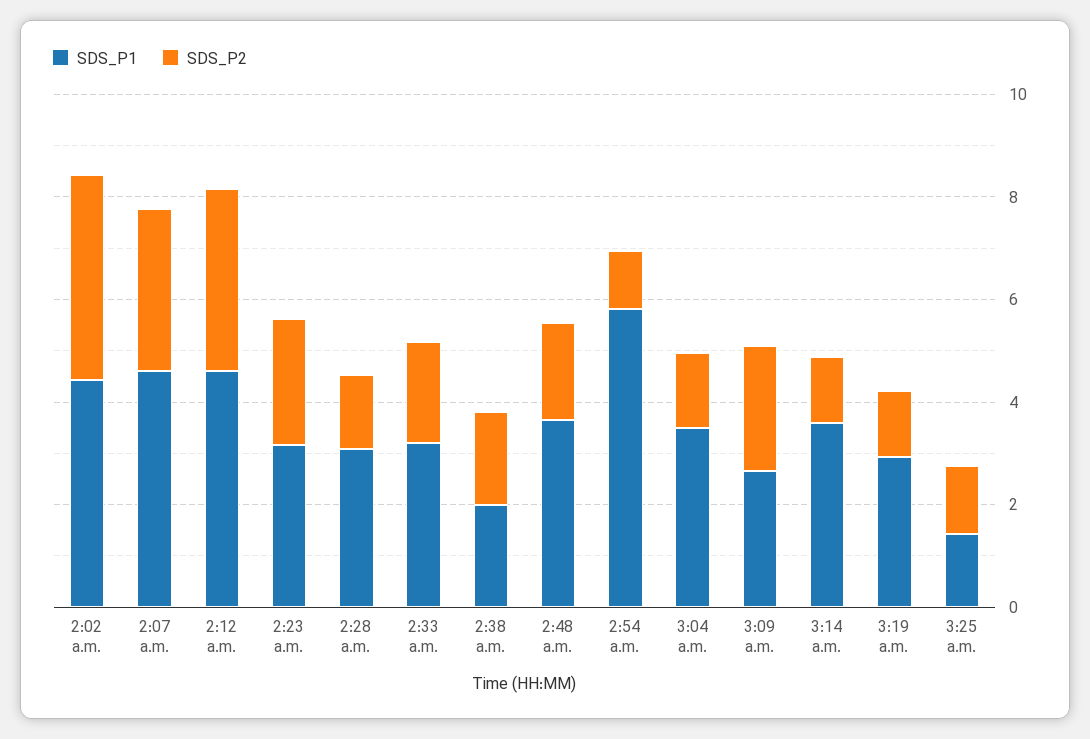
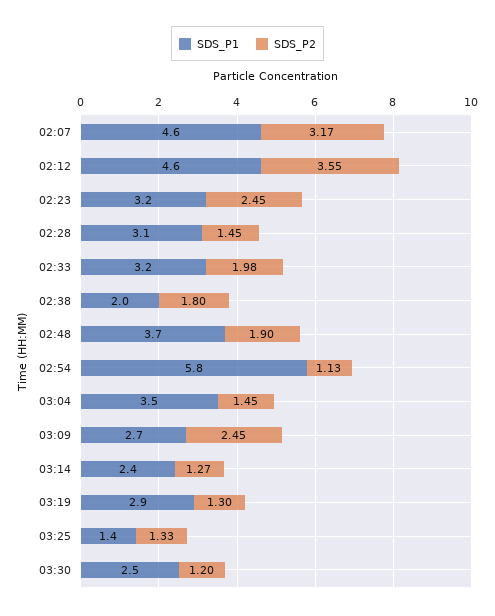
SDS_P1, 2:02 a.m.: 4.5 -> none
SDS_P2, 2:02 a.m.: 4 -> none
SDS_P1, 3:14 a.m.: 3.5 -> 2.4
SDS_P1, 03:30: none -> 2.5
SDS_P2, 03:30: none -> 1.2

